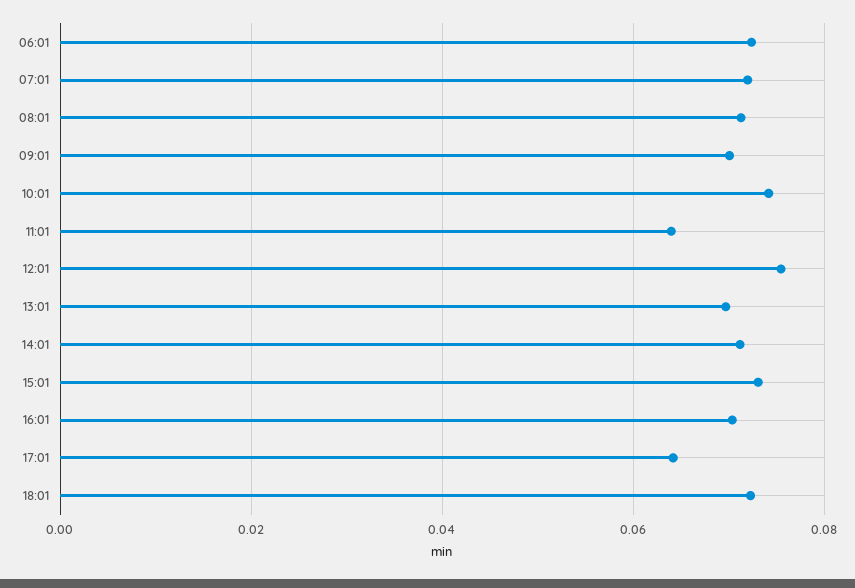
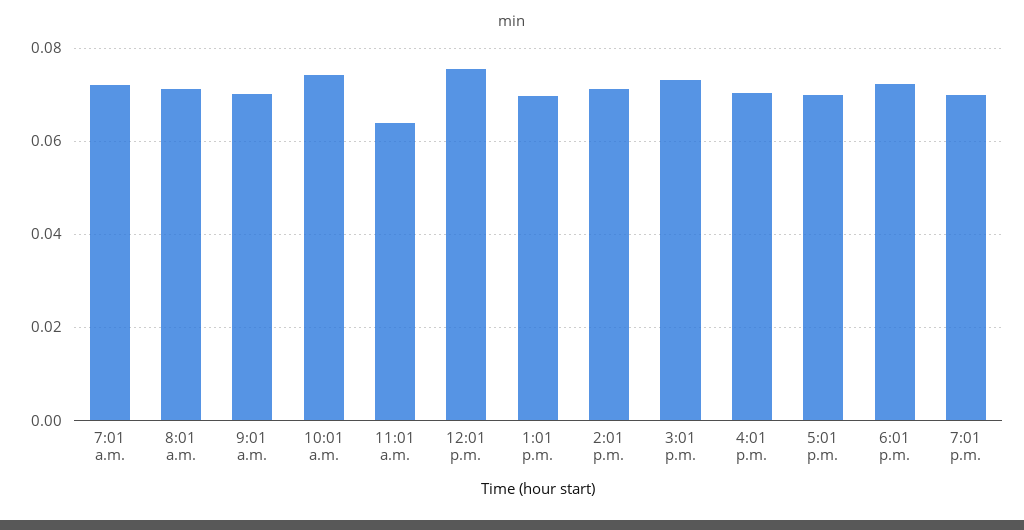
06:01: 0.072 -> none
17:01: 0.064 -> 0.07
7:01 p.m.: none -> 0.07

